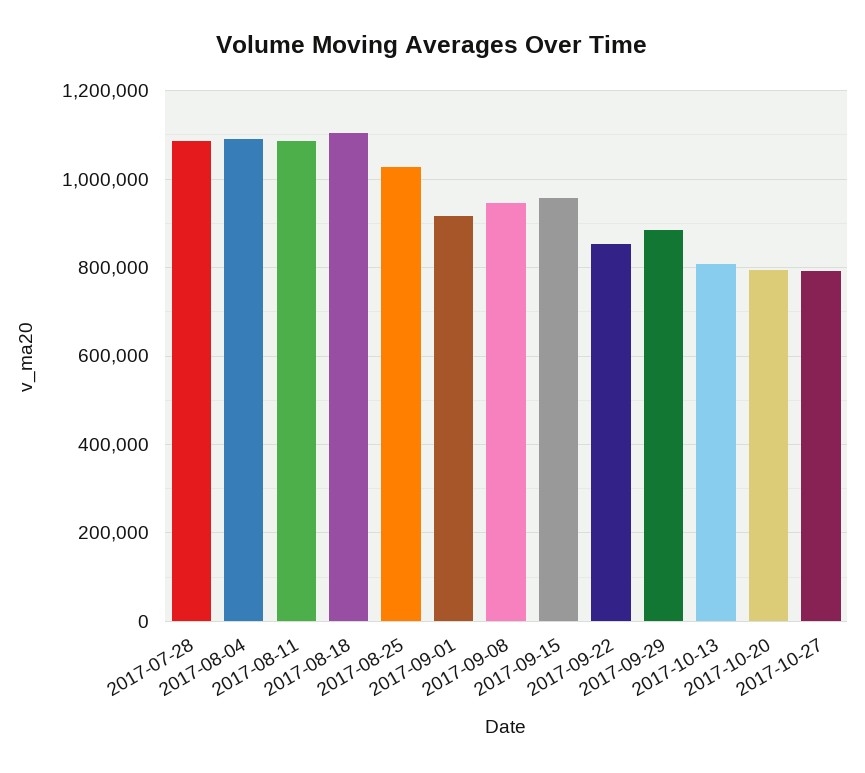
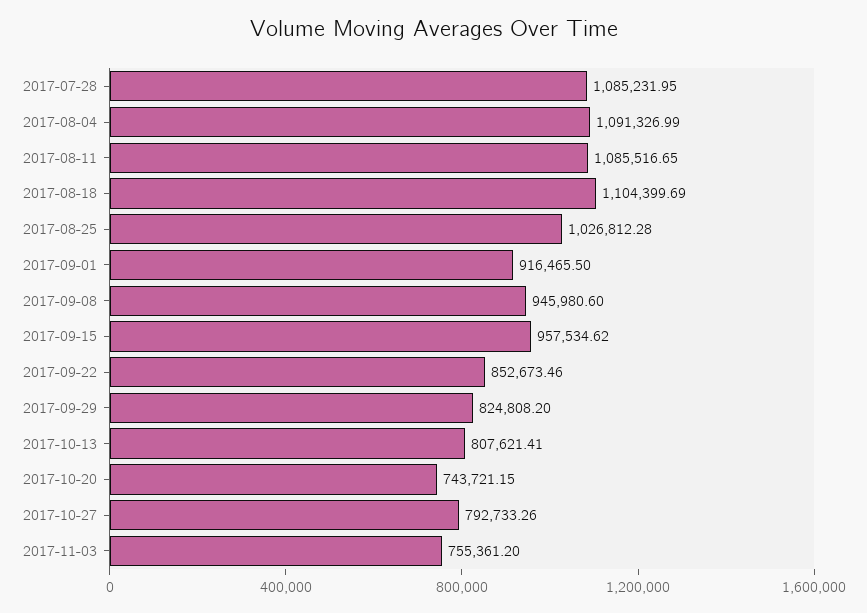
2017-09-29: 880000 -> 824808.2
2017-10-20: 800000 -> 743721.15
2017-11-03: none -> 755361.2

